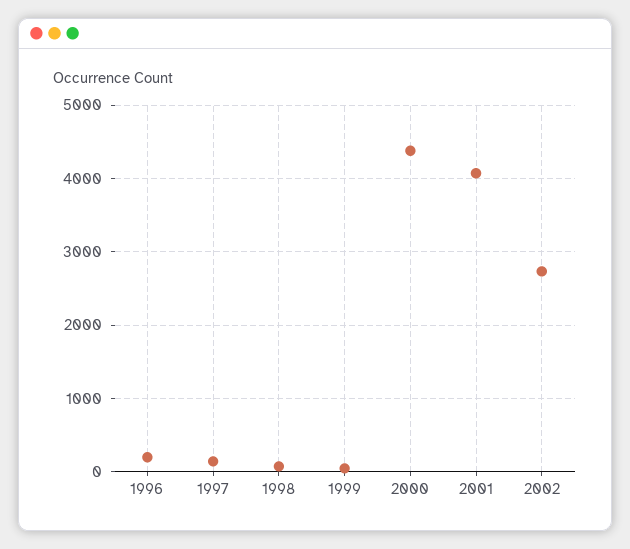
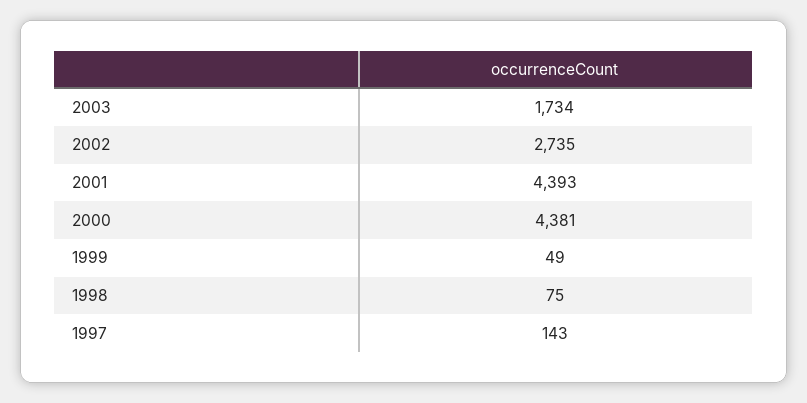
1996: 200 -> none
2001: 4100 -> 4393
2003: none -> 1734

